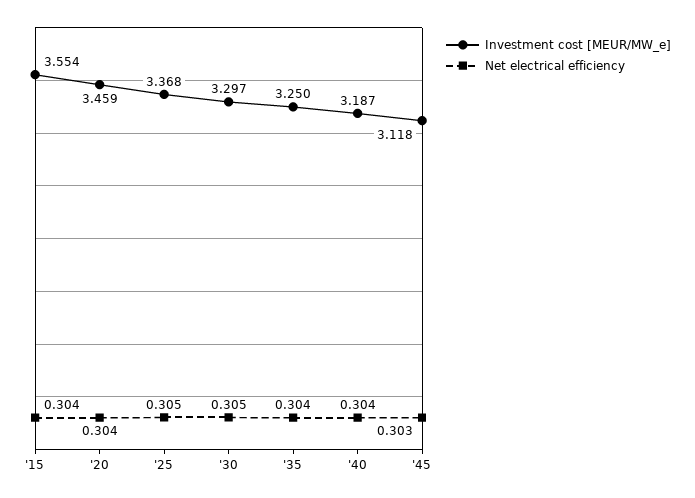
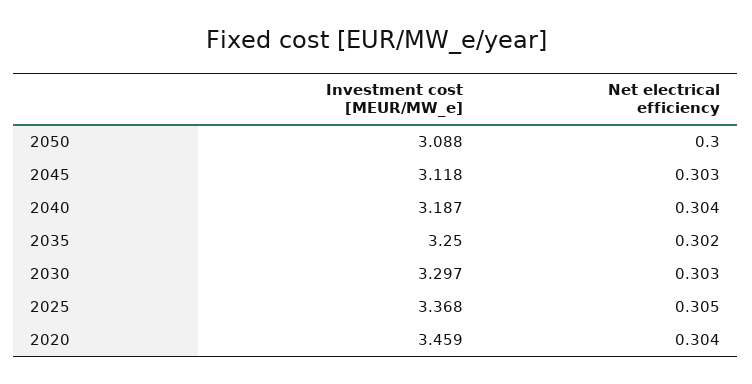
Investment cost [MEUR/MW_e], '15: 3.554 -> none
Net electrical efficiency, '15: 0.304 -> none
Net electrical efficiency, '30: 0.305 -> 0.303
Net electrical efficiency, '35: 0.304 -> 0.302
Investment cost [MEUR/MW_e], 2050: none -> 3.088
Net electrical efficiency, 2050: none -> 0.3

